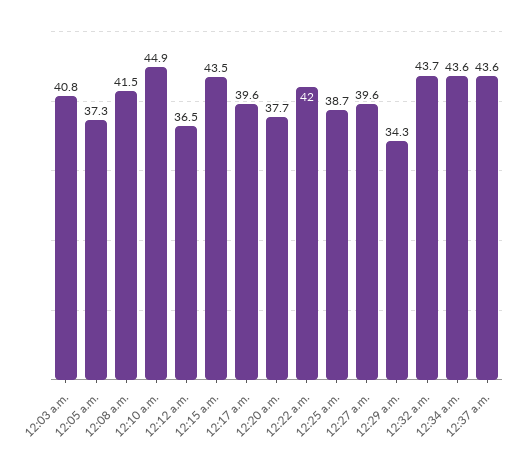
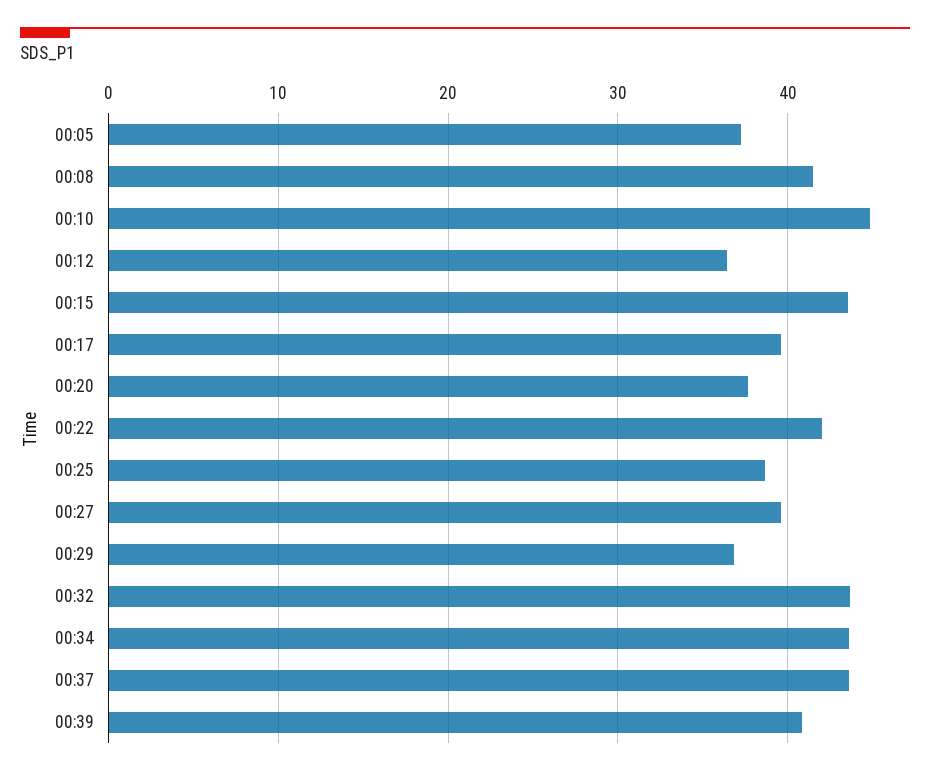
12:03 a.m.: 40.8 -> none
12:29 a.m.: 34.3 -> 37
00:39: none -> 41

